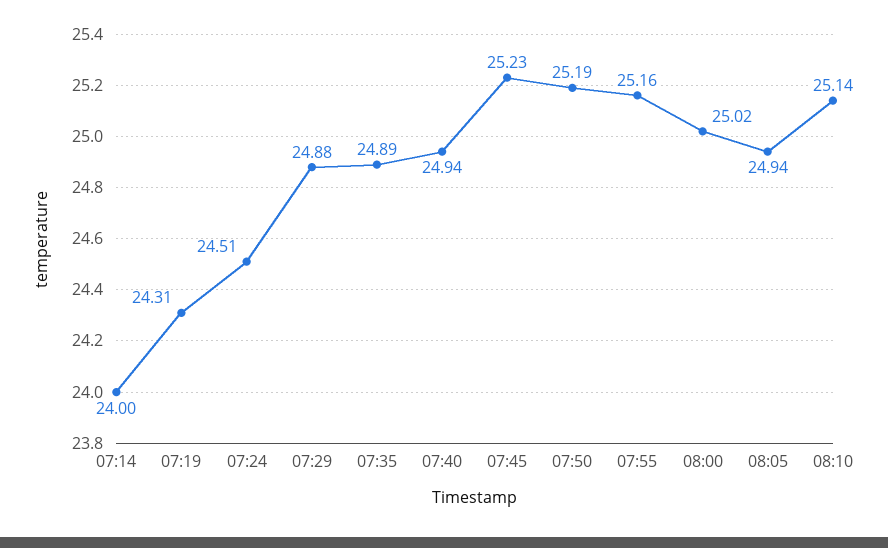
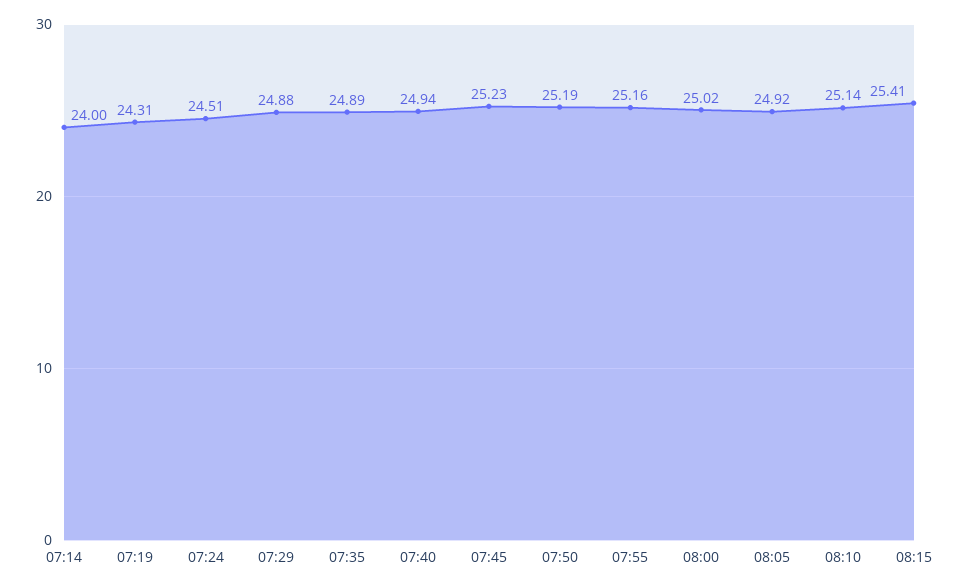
08:05: 24.94 -> 24.92
08:15: none -> 25.41

